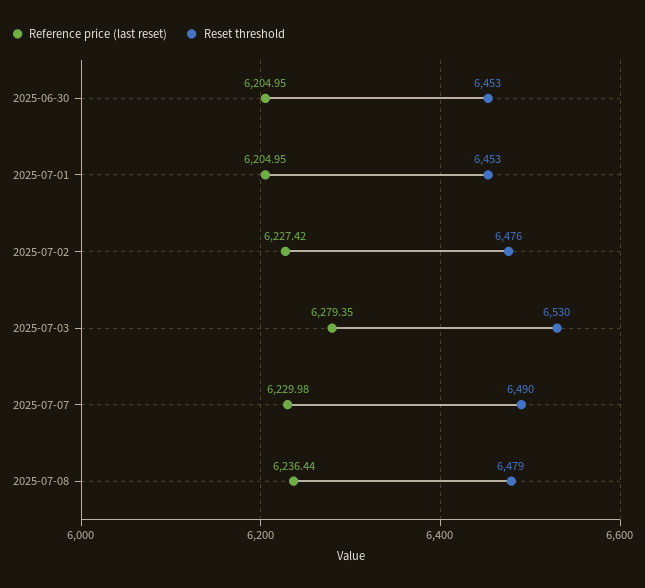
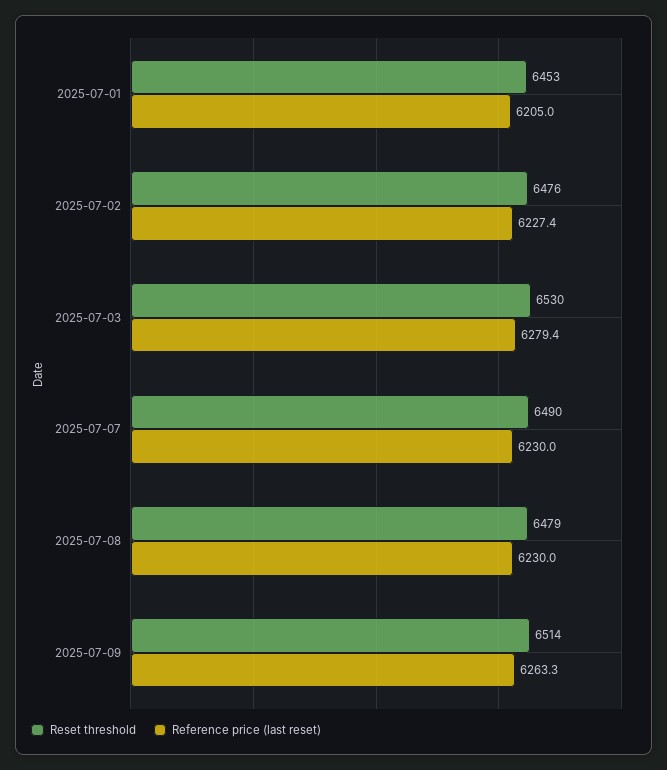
Reference price (last reset), 2025-06-30: 6204.95 -> none
Reset threshold, 2025-06-30: 6453 -> none
Reference price (last reset), 2025-07-08: 6236.44 -> 6230
Reset threshold, 2025-07-09: none -> 6514
Reference price (last reset), 2025-07-09: none -> 6263.3

